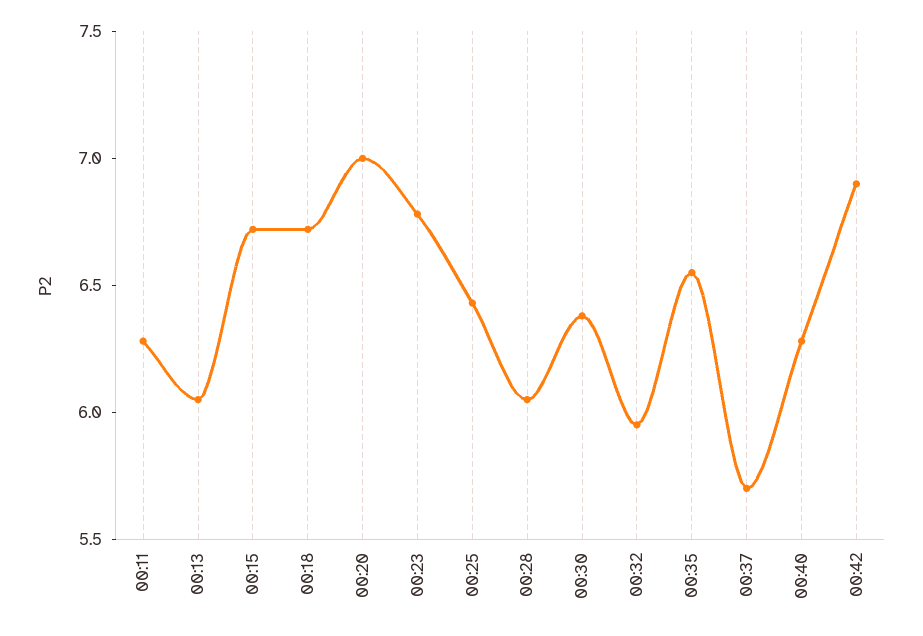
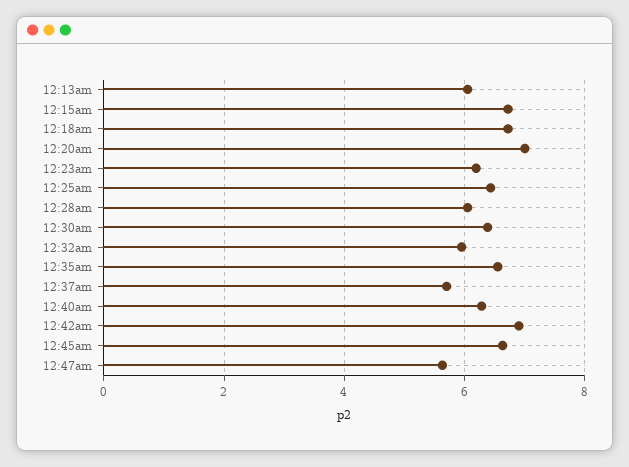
00:11: 6.3 -> none
00:23: 6.8 -> 6.2
12:45am: none -> 6.6
12:47am: none -> 5.6

